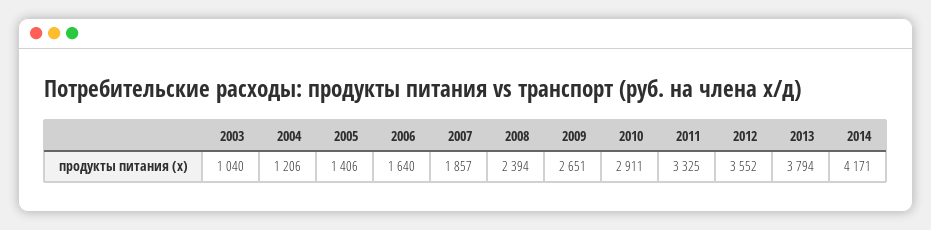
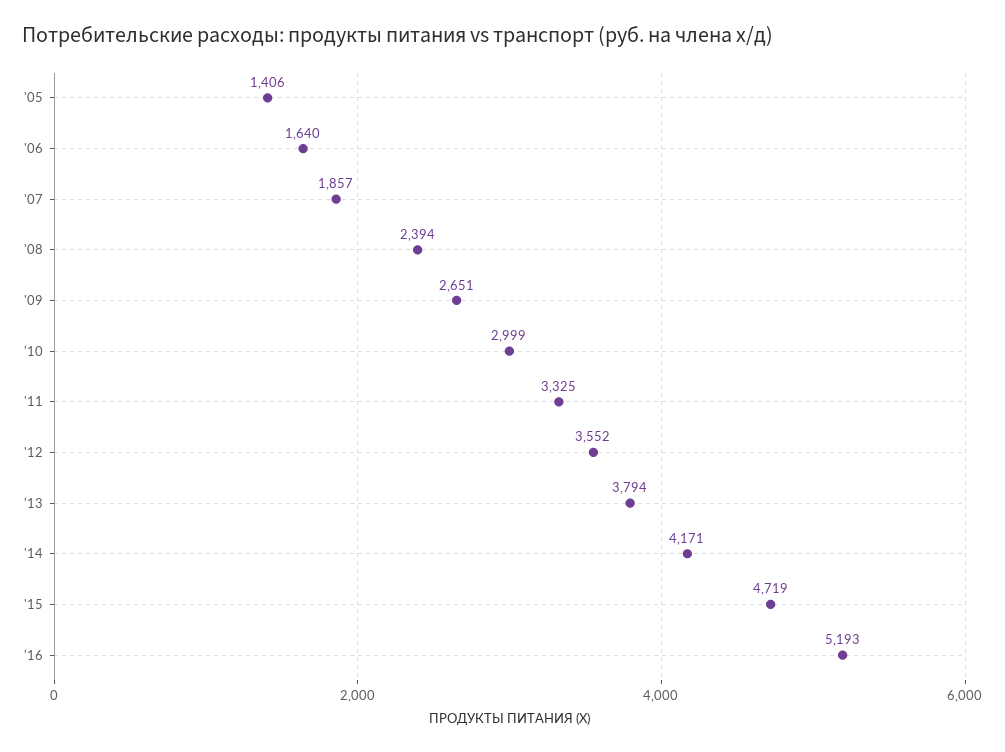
2003: 1040 -> none
2004: 1206 -> none
2010: 2911 -> 2999
'15: none -> 4719
'16: none -> 5193

